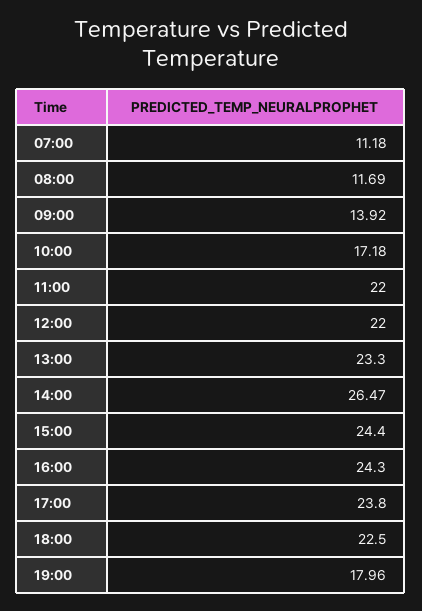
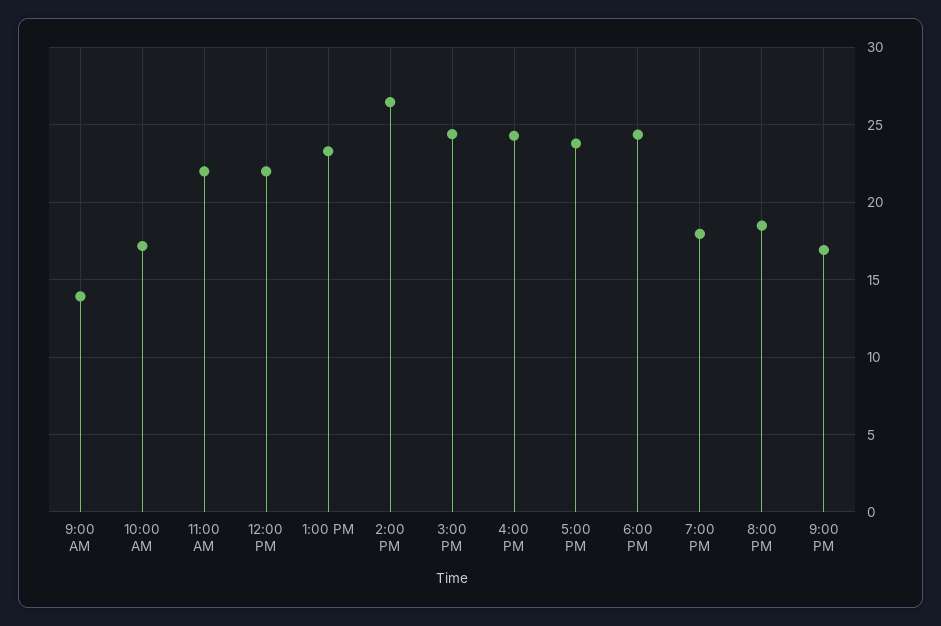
07:00: 11.18 -> none
08:00: 11.69 -> none
18:00: 22.5 -> 24.5
8:00 PM: none -> 18.5
9:00 PM: none -> 17

